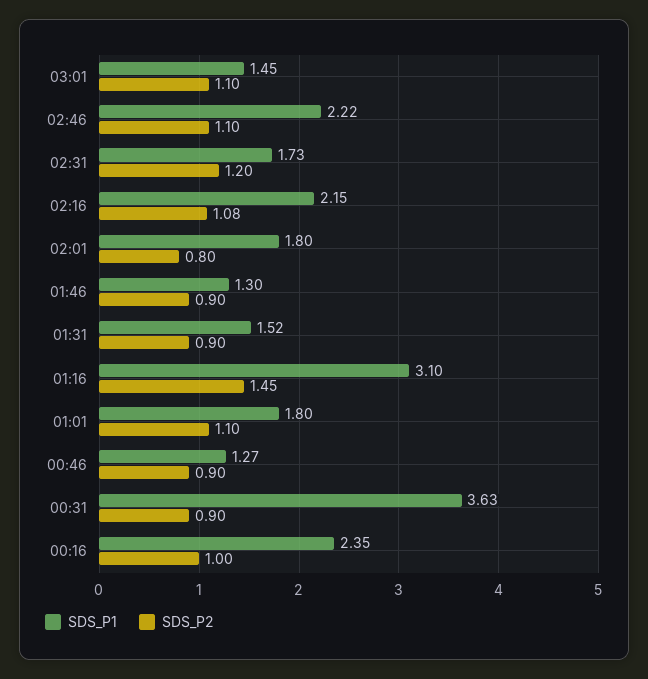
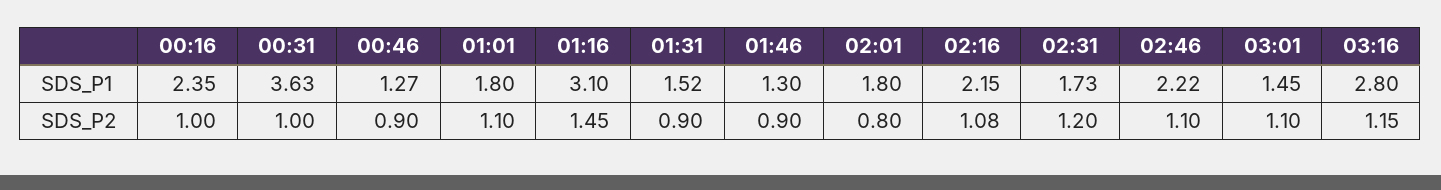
SDS_P2, 00:31: 0.9 -> 1
SDS_P1, 03:16: none -> 2.8
SDS_P2, 03:16: none -> 1.15

